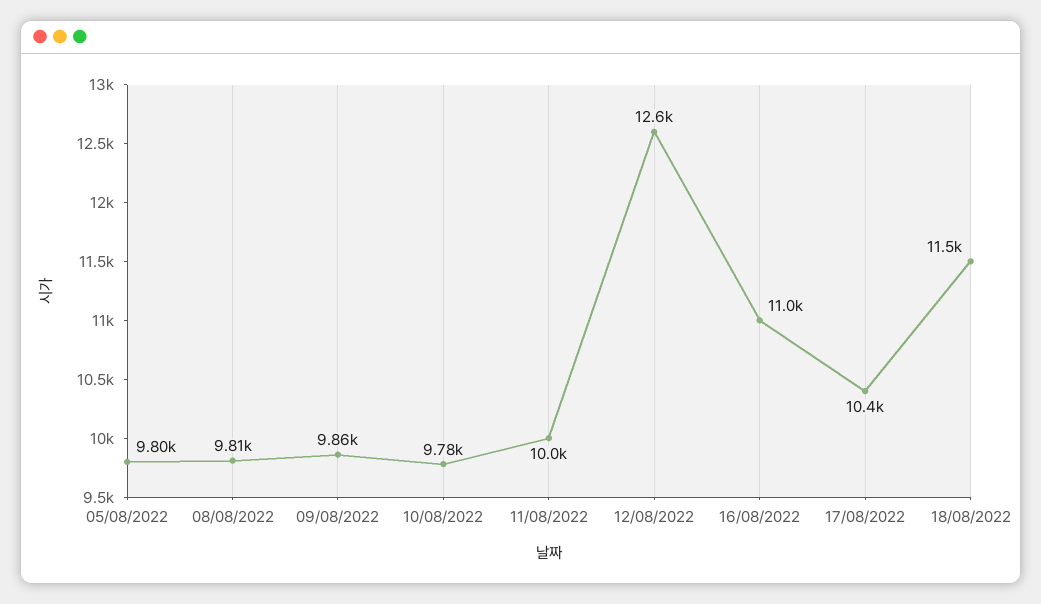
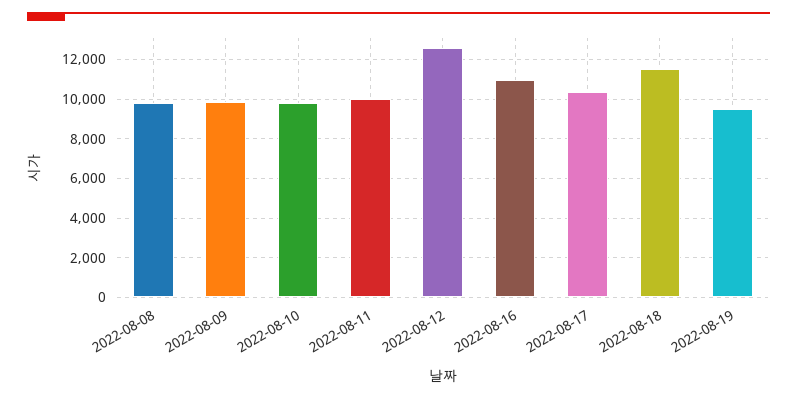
05/08/2022: 9800 -> none
2022-08-19: none -> 9500

